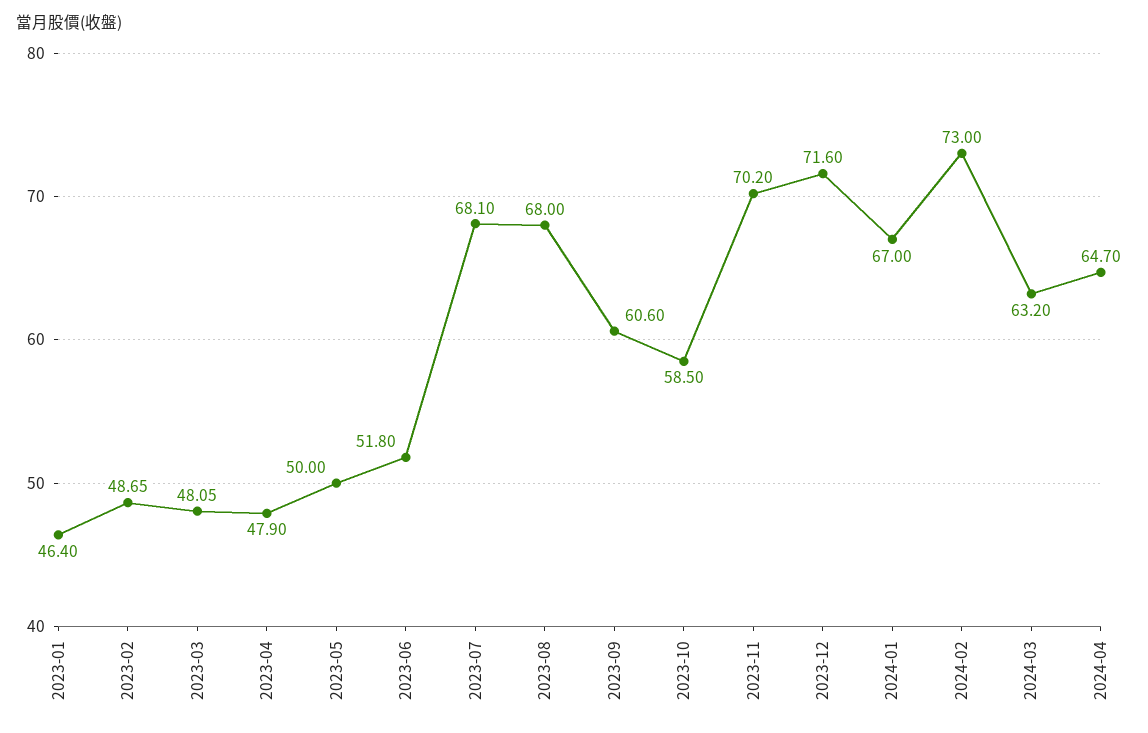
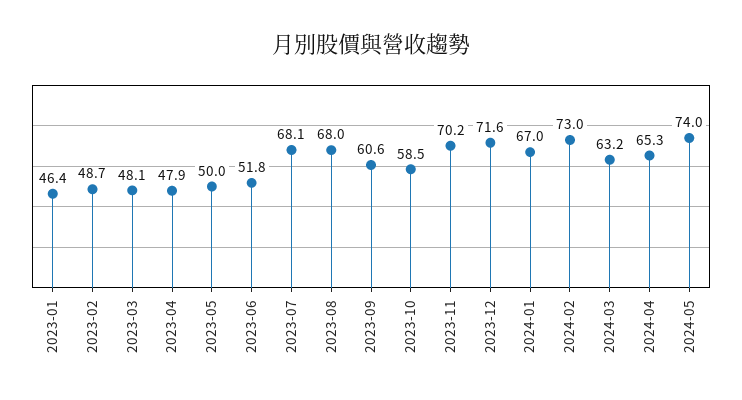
2024-04: 64.7 -> 65.3
2024-05: none -> 74

